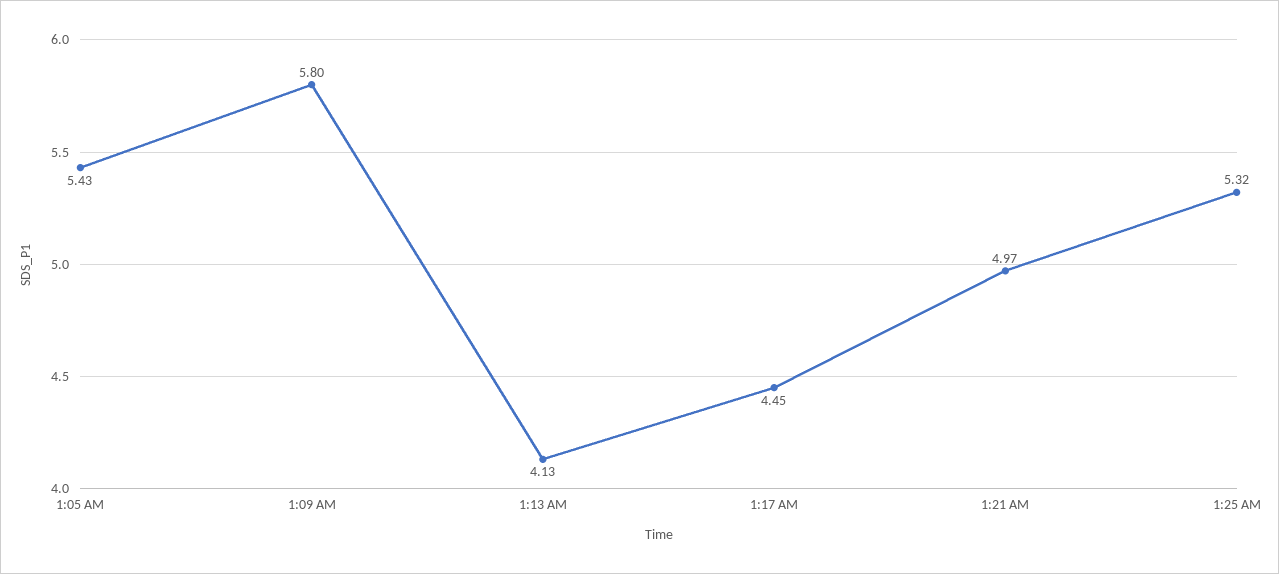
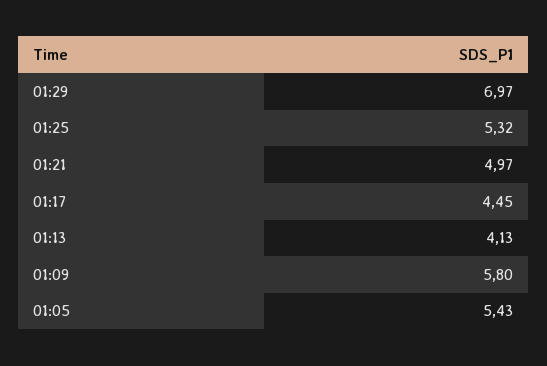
01:29: none -> 6.97

